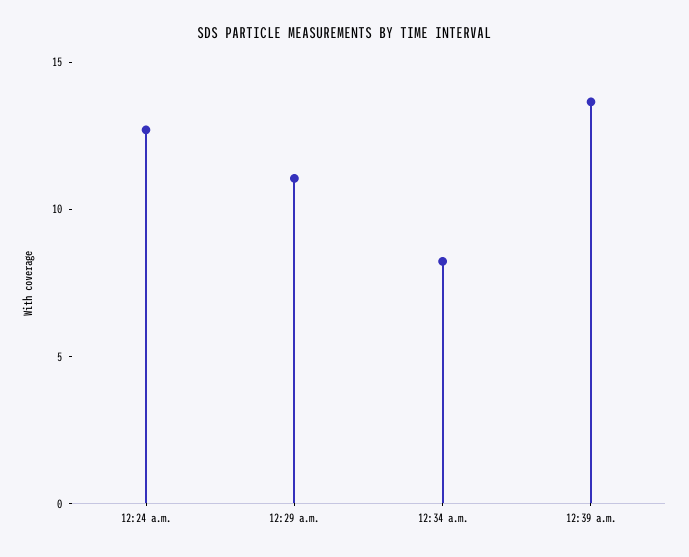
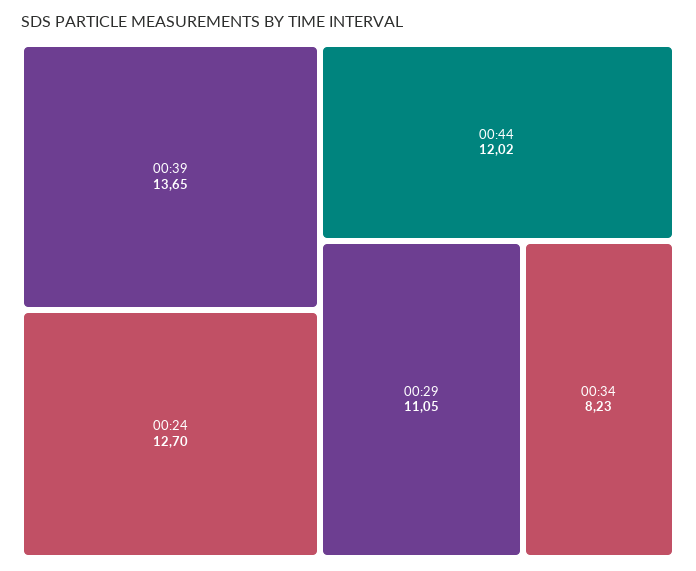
00:44: none -> 12.02

